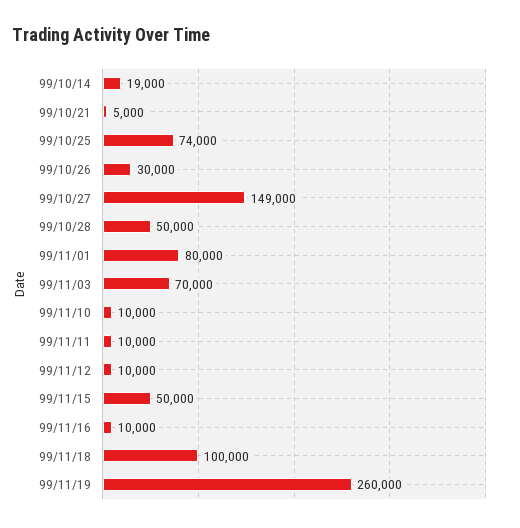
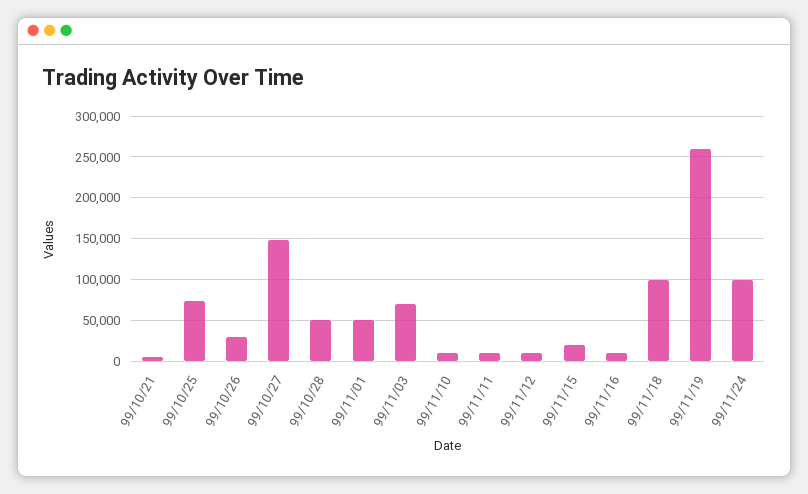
99/10/14: 19000 -> none
99/11/01: 80000 -> 50000
99/11/15: 50000 -> 20000
99/11/24: none -> 100000

